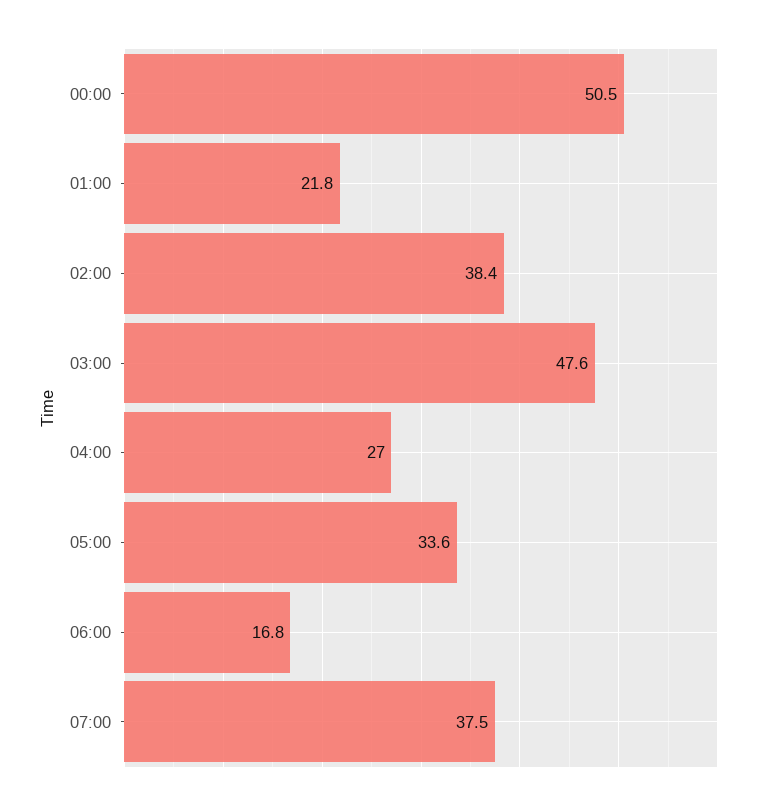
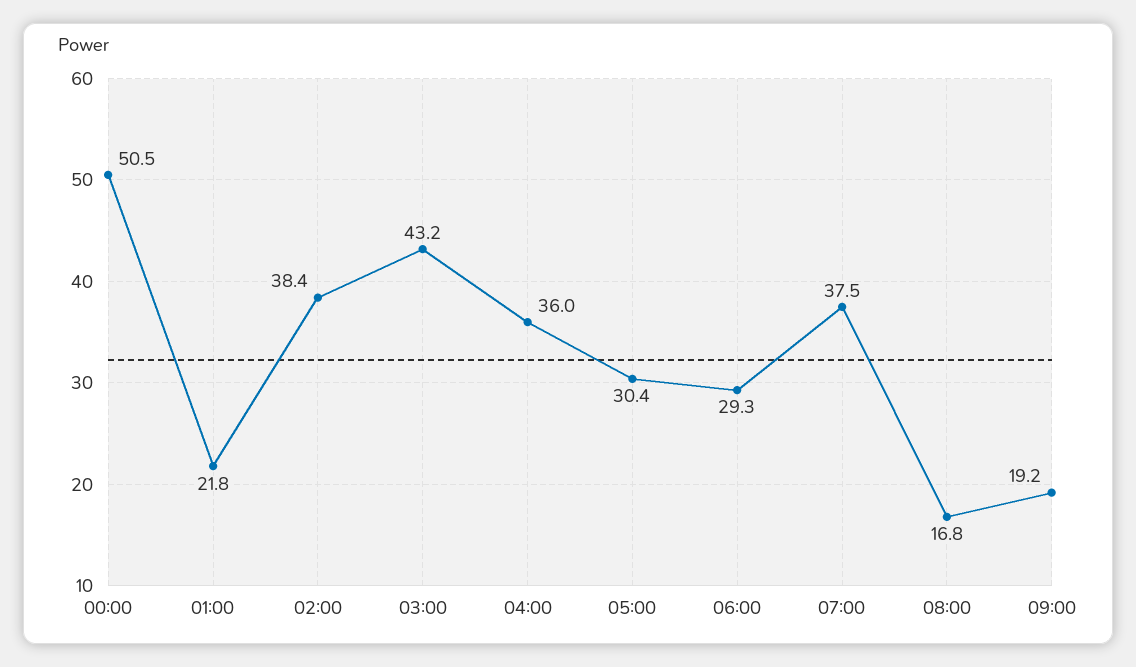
03:00: 47.6 -> 43.2
04:00: 27 -> 36
05:00: 33.6 -> 30.4
06:00: 16.8 -> 29.3
08:00: none -> 16.8
09:00: none -> 19.2

